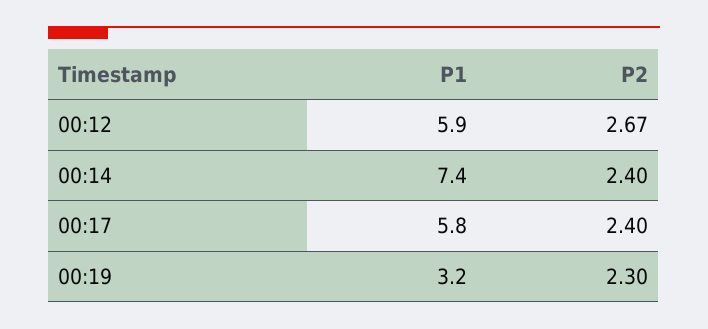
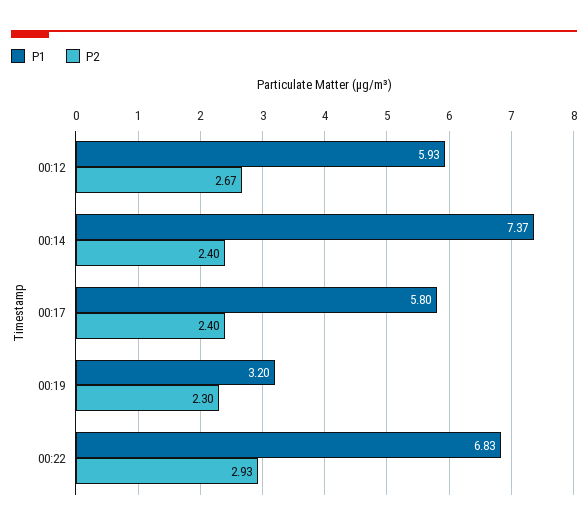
P1, 00:22: none -> 6.83
P2, 00:22: none -> 2.93

